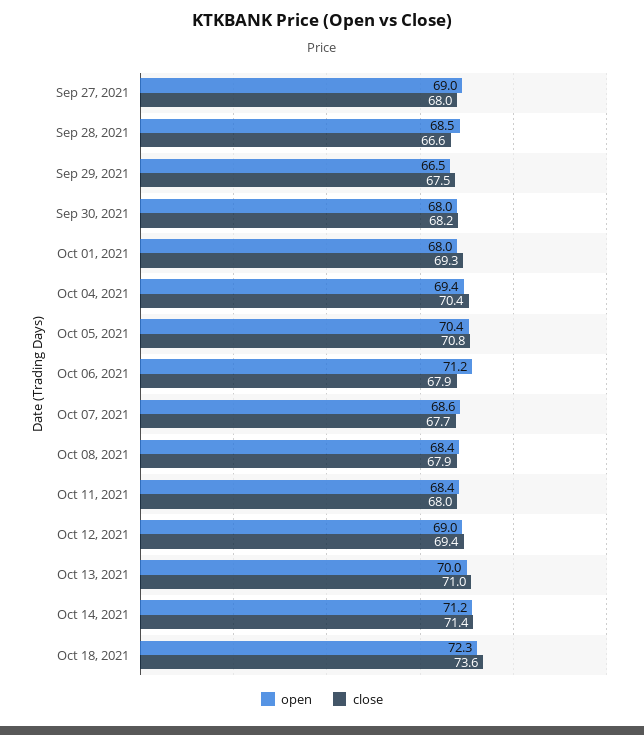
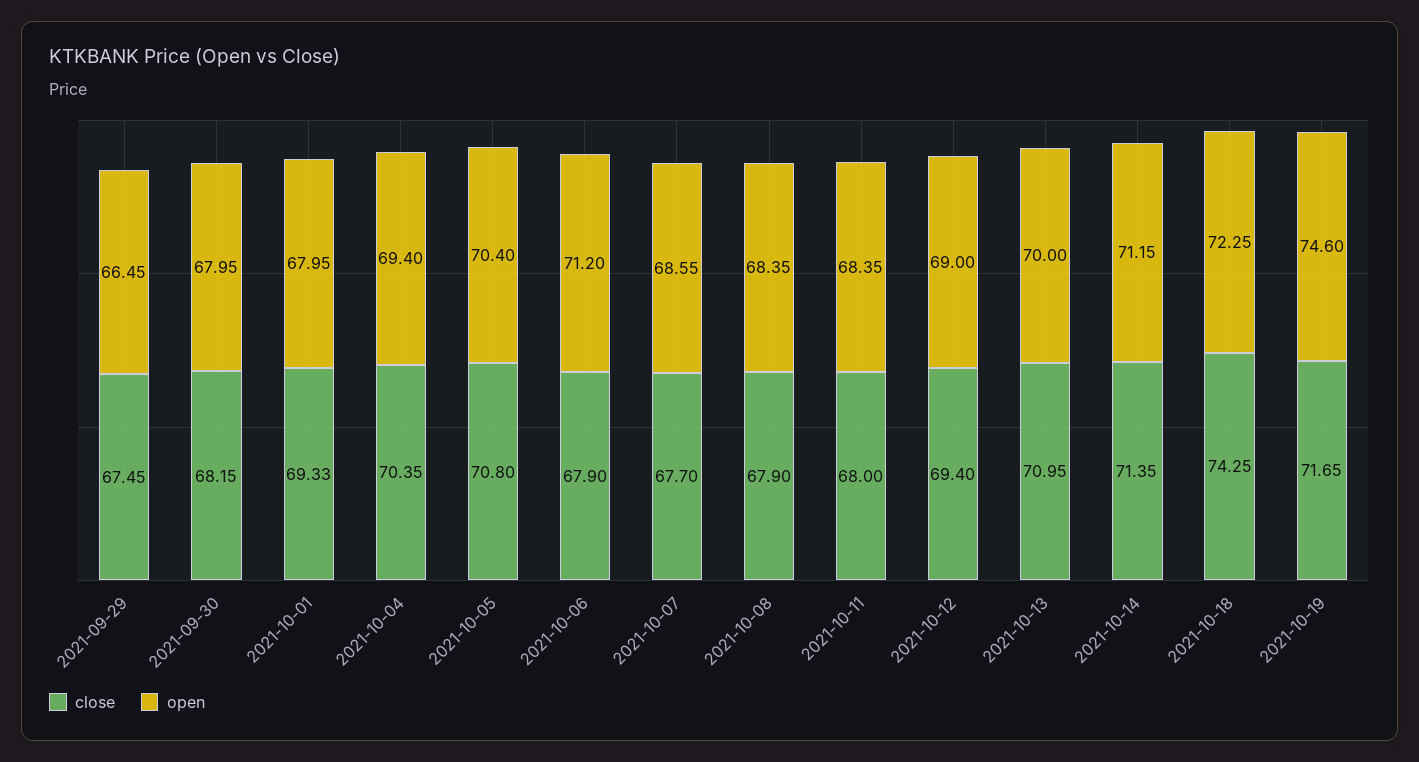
open, Sep 27, 2021: 69 -> none
close, Sep 27, 2021: 68 -> none
open, Sep 28, 2021: 68.5 -> none
close, Sep 28, 2021: 66.6 -> none
close, Oct 18, 2021: 73.6 -> 74.25
close, 2021-10-19: none -> 71.65
open, 2021-10-19: none -> 74.6

